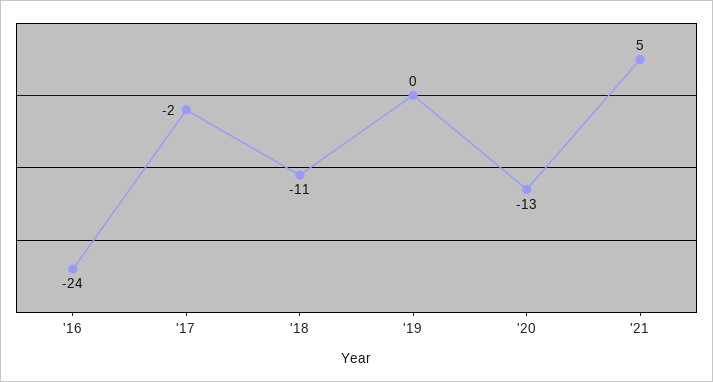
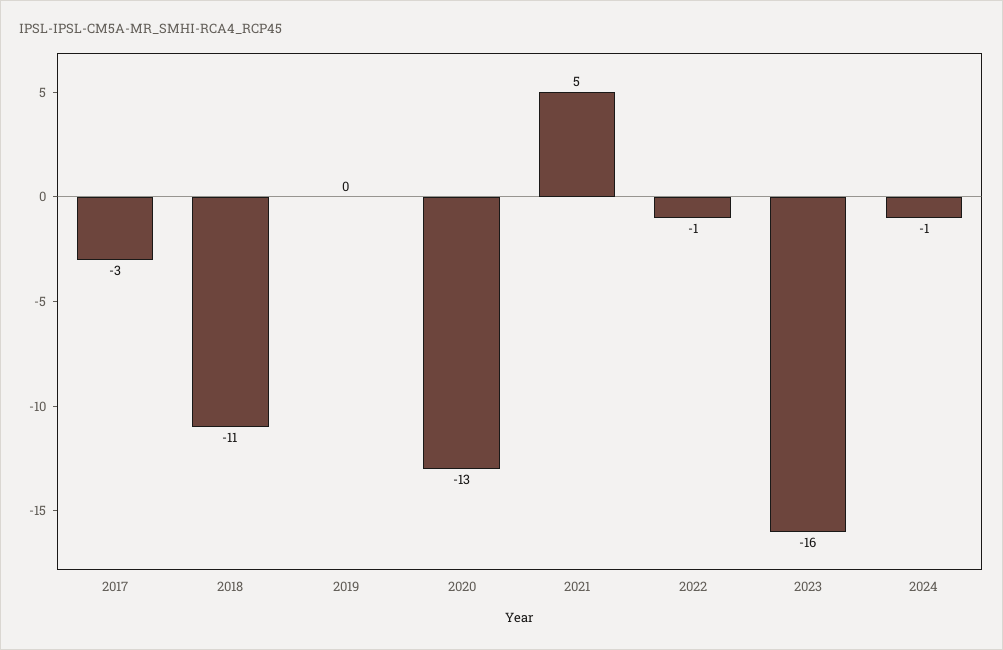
'16: -24 -> none
'17: -2 -> -3
2022: none -> -1
2023: none -> -16
2024: none -> -1

